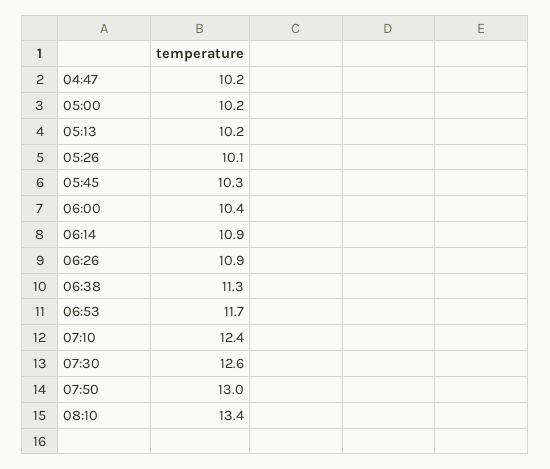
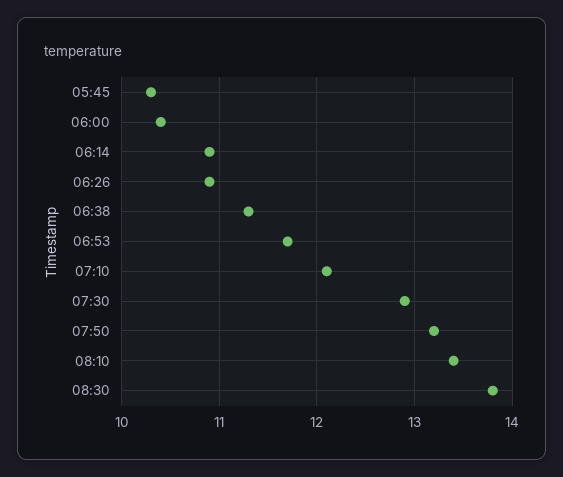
04:47: 10.2 -> none
05:00: 10.2 -> none
05:13: 10.2 -> none
05:26: 10.1 -> none
07:10: 12.4 -> 12.1
07:30: 12.6 -> 12.9
07:50: 13 -> 13.2
08:30: none -> 13.8

